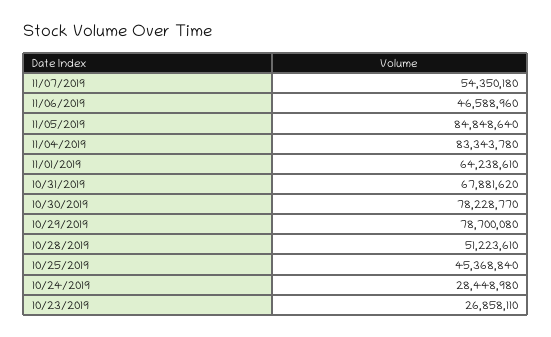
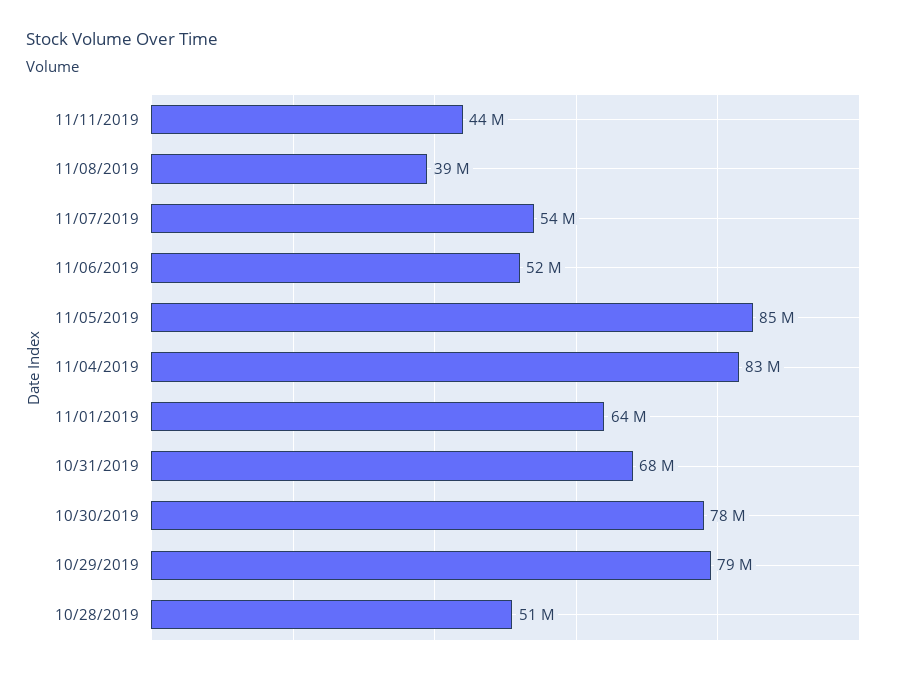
11/06/2019: 46588960 -> 52000000
10/25/2019: 45368840 -> none
10/24/2019: 28448980 -> none
10/23/2019: 26858110 -> none
11/11/2019: none -> 44000000
11/08/2019: none -> 39000000

